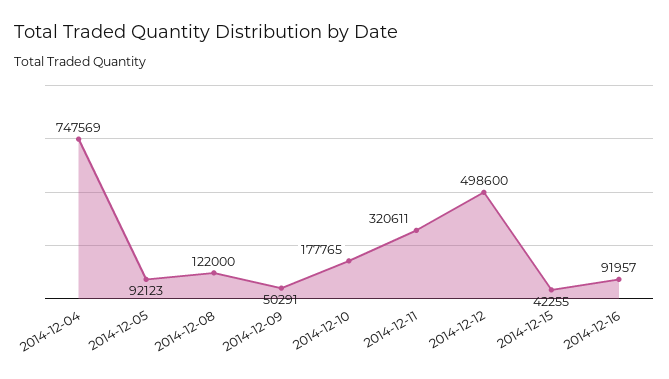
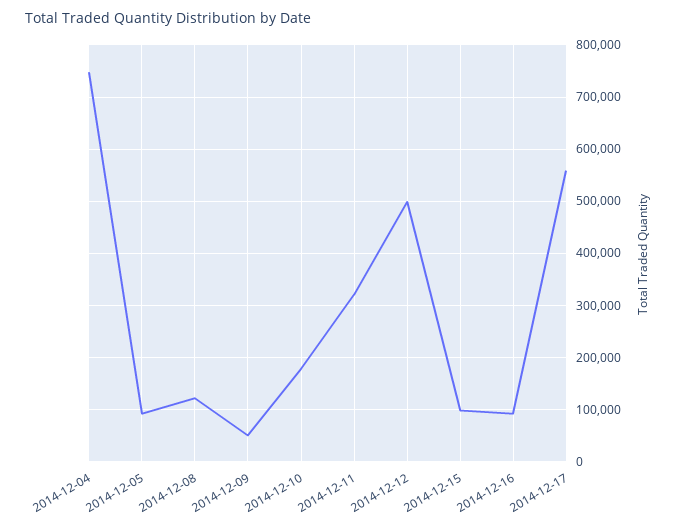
2014-12-15: 42255 -> 100000
2014-12-17: none -> 560000

